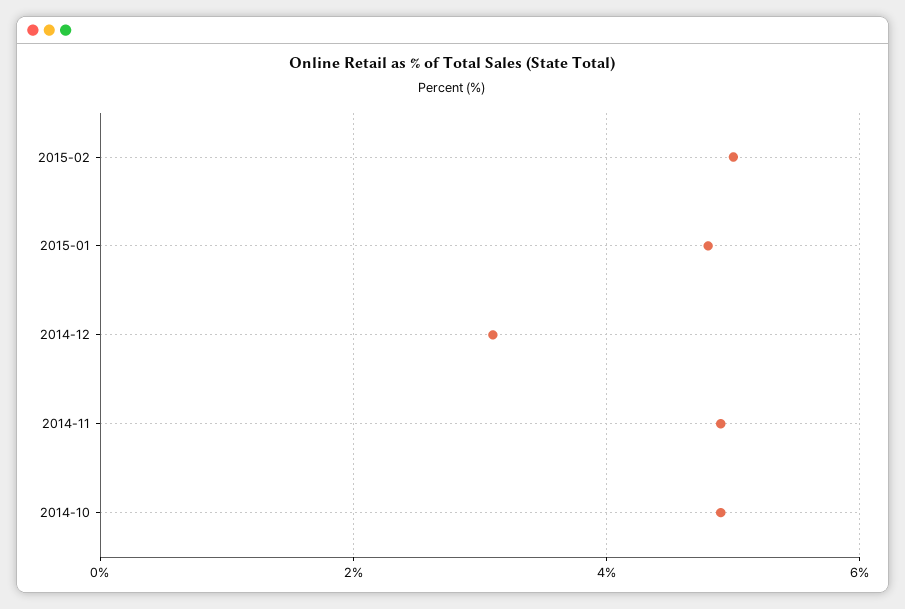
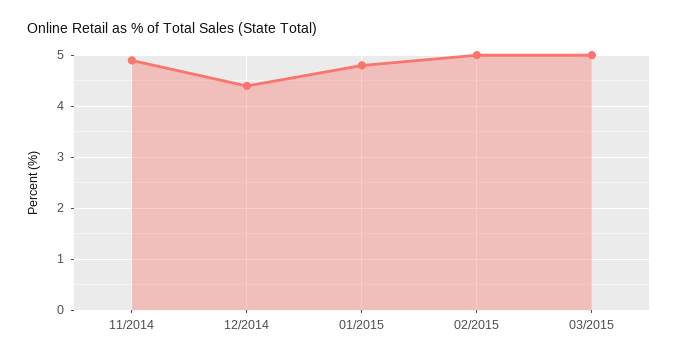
2014-12: 3 -> 4.5
2014-10: 5 -> none
03/2015: none -> 5

